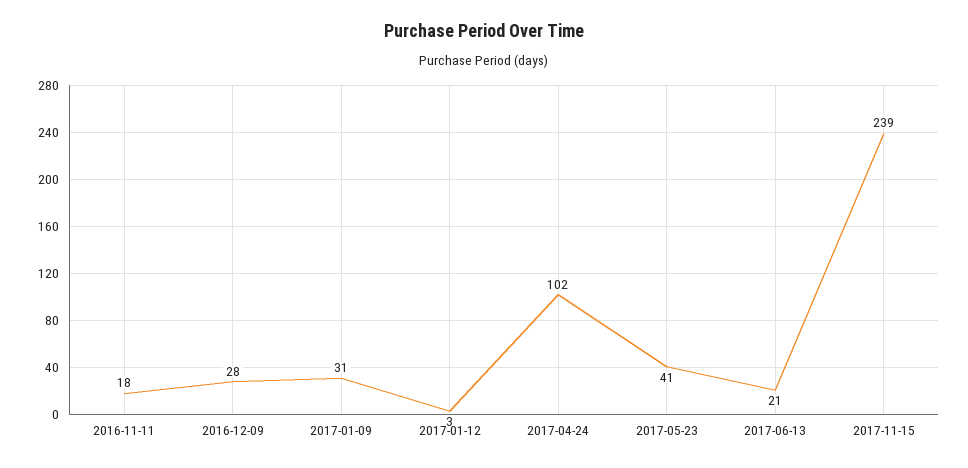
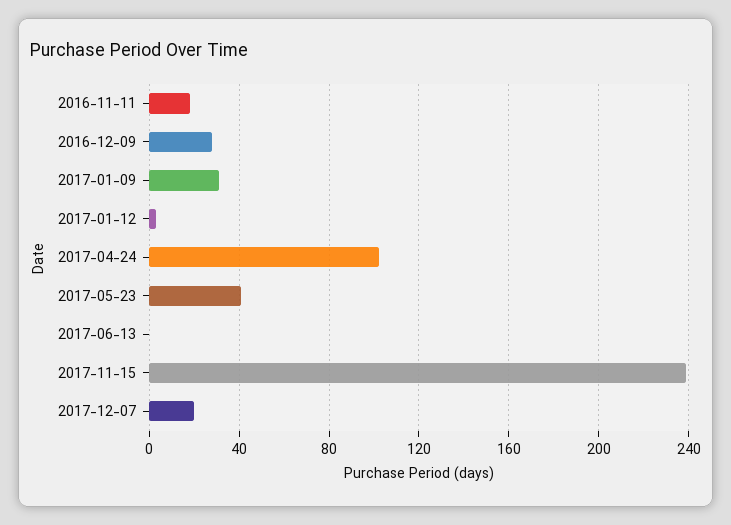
2017-06-13: 21 -> 0
2017-12-07: none -> 20

